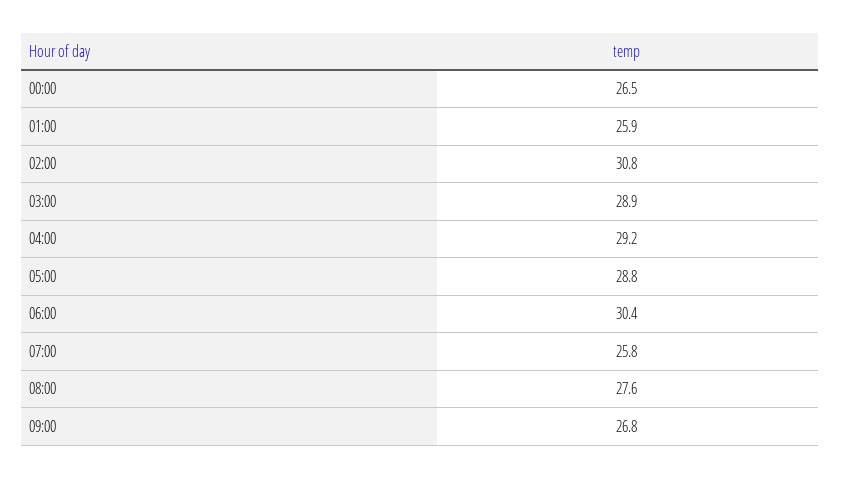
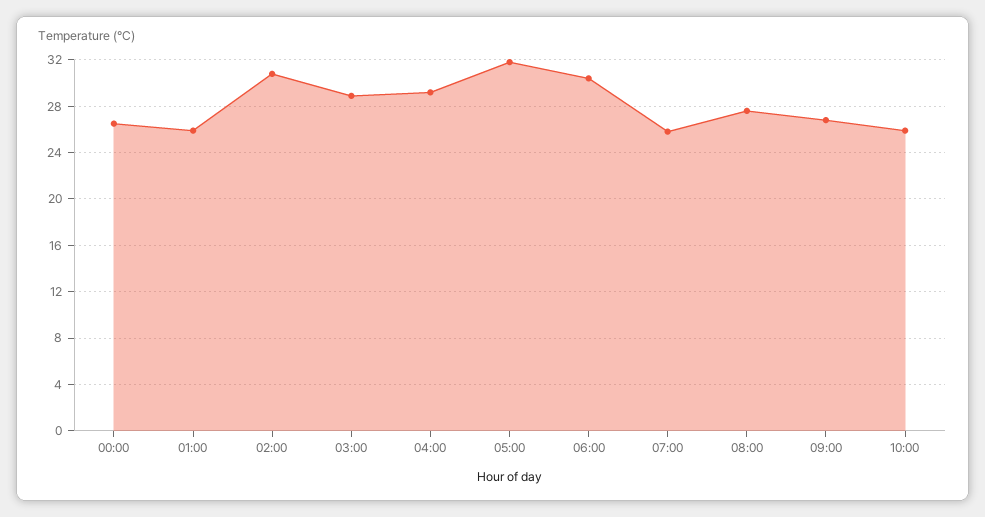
05:00: 28.8 -> 32
10:00: none -> 26

